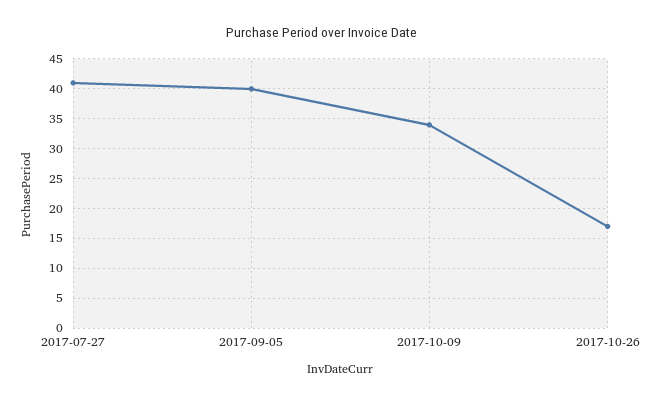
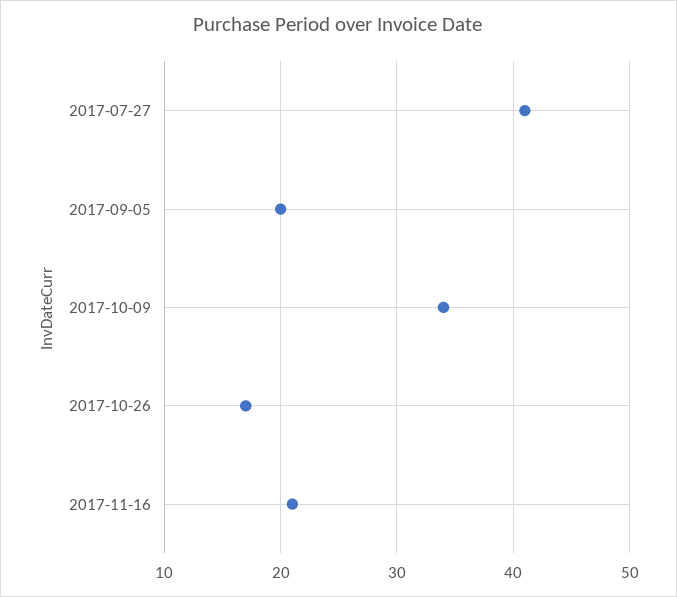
2017-09-05: 40 -> 20
2017-11-16: none -> 21

